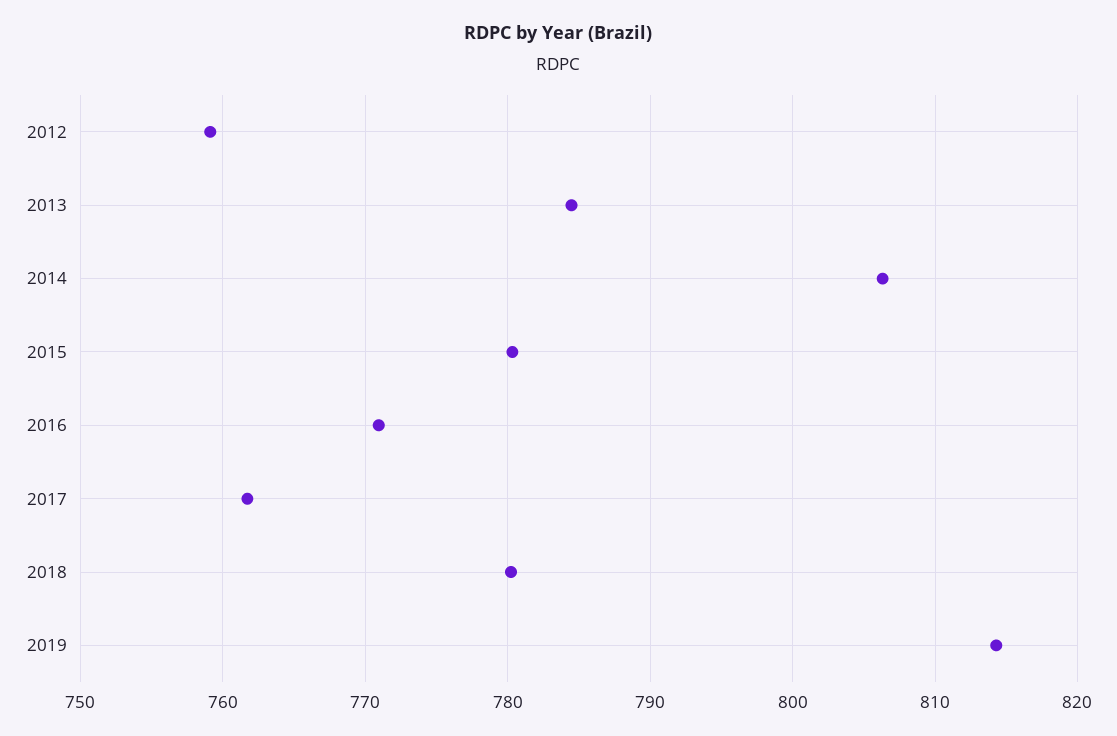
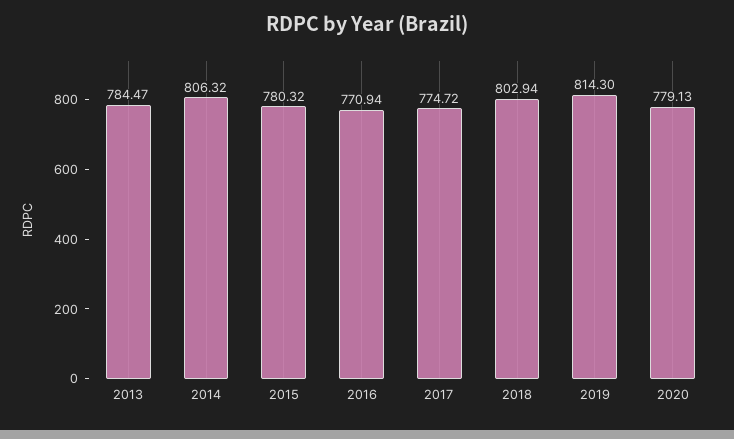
2012: 759 -> none
2017: 762 -> 774.72
2018: 780 -> 802.94
2020: none -> 779.13

